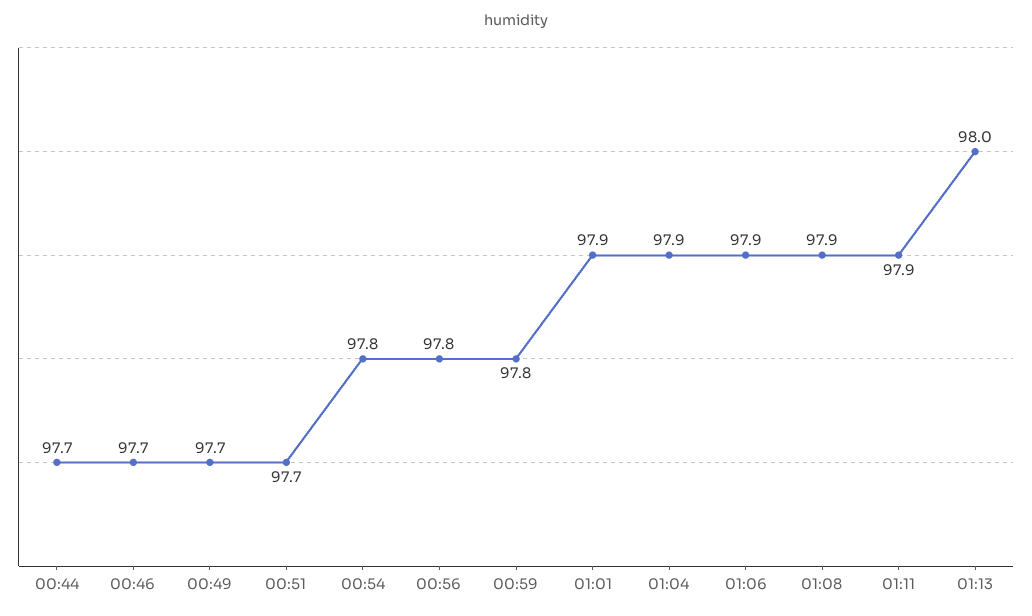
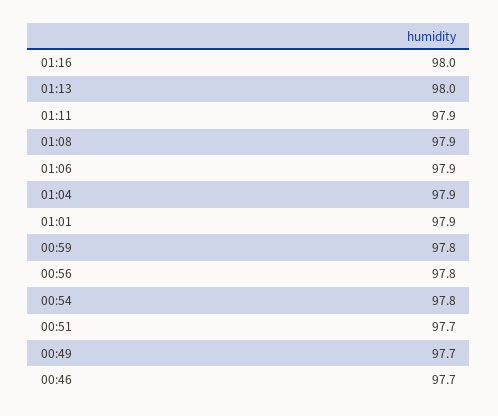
00:44: 97.7 -> none
01:16: none -> 98

